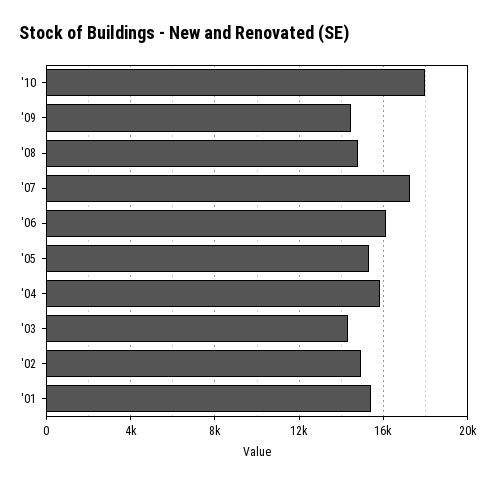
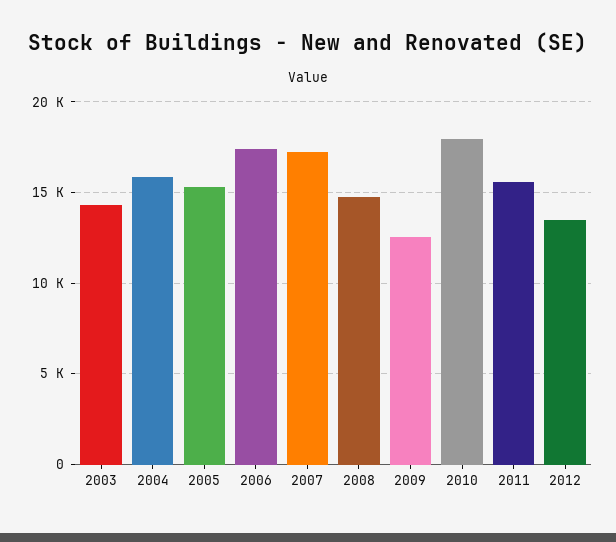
'09: 14500 -> 12500
'06: 16000 -> 17500
'02: 15000 -> none
'01: 15500 -> none
2011: none -> 15500
2012: none -> 13500

